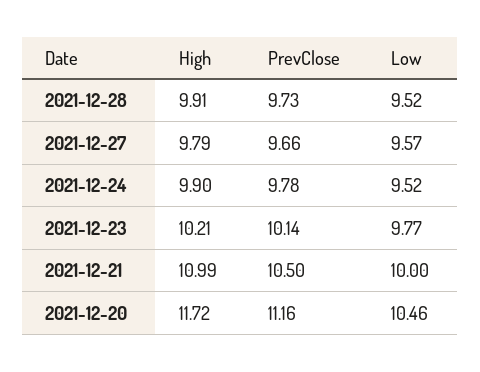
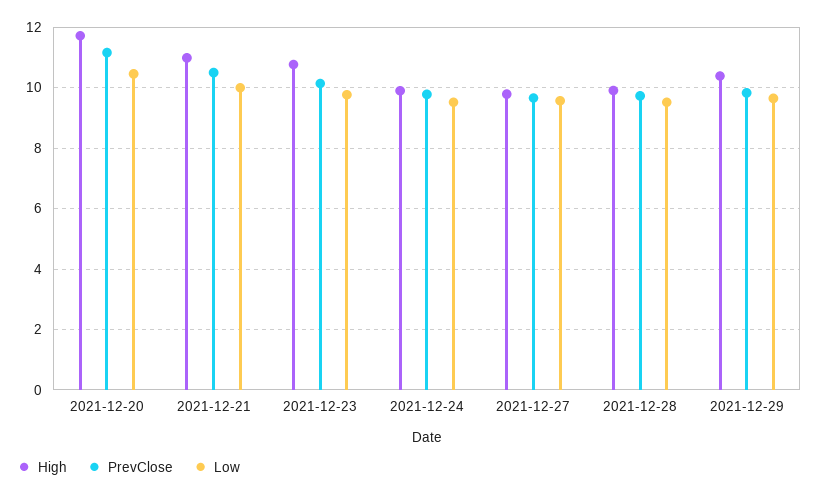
High, 2021-12-23: 10.21 -> 10.8
High, 2021-12-29: none -> 10.4
PrevClose, 2021-12-29: none -> 9.8
Low, 2021-12-29: none -> 9.6

